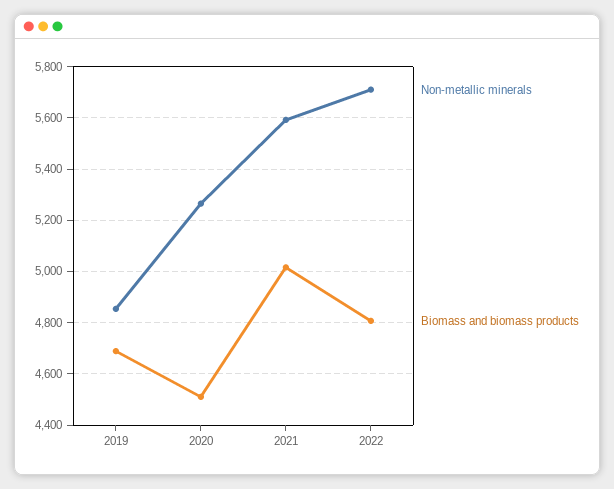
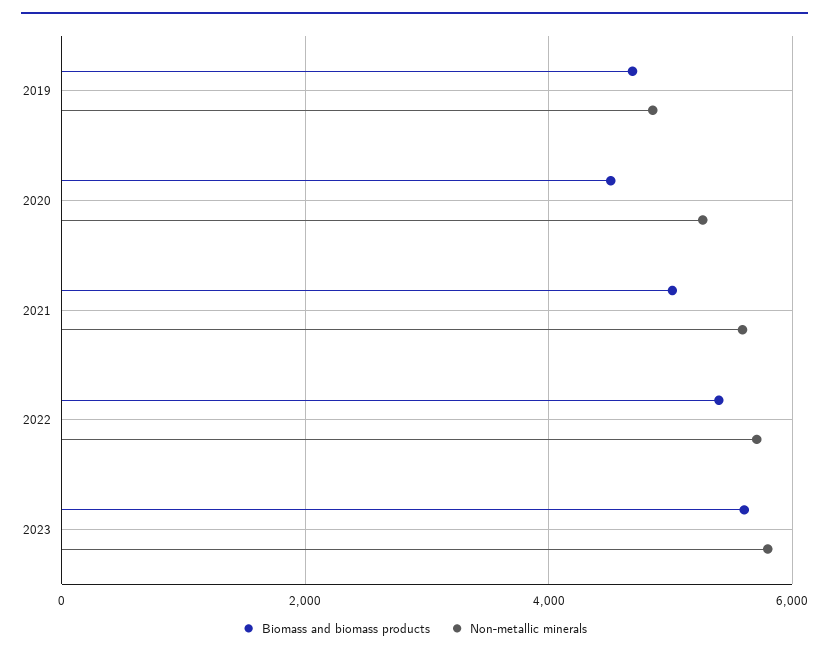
Biomass and biomass products, 2022: 4800 -> 5400
Biomass and biomass products, 2023: none -> 5600
Non-metallic minerals, 2023: none -> 5800

